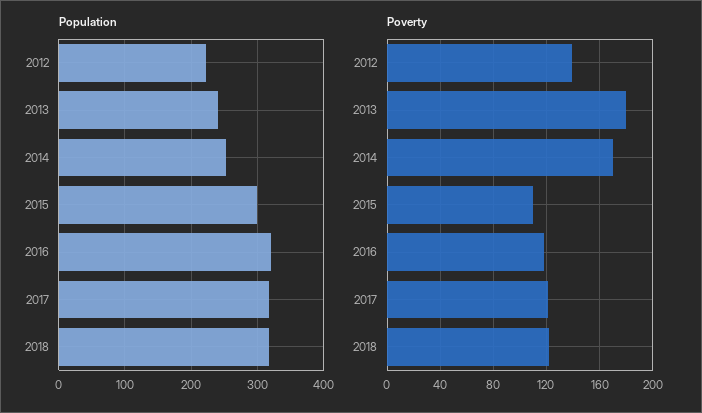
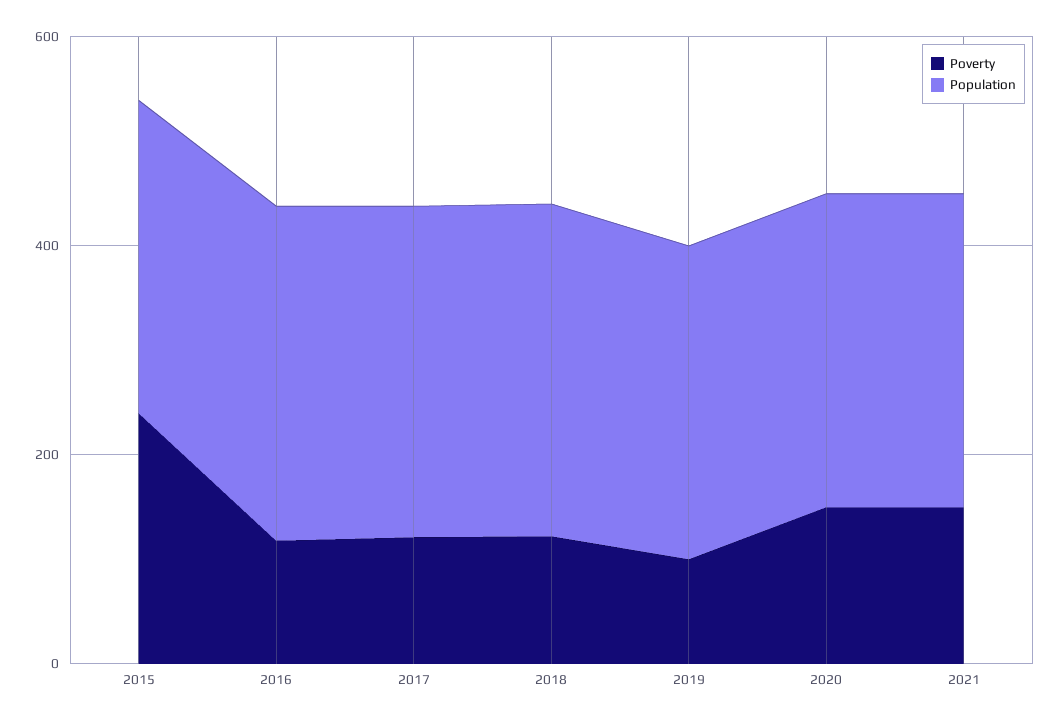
Population, 2012: 220 -> none
Population, 2013: 240 -> none
Population, 2014: 250 -> none
Poverty, 2012: 140 -> none
Poverty, 2013: 180 -> none
Poverty, 2014: 170 -> none
Poverty, 2015: 110 -> 250
Poverty, 2019: none -> 100
Population, 2019: none -> 300
Poverty, 2020: none -> 150
Population, 2020: none -> 300
Poverty, 2021: none -> 150
Population, 2021: none -> 300

